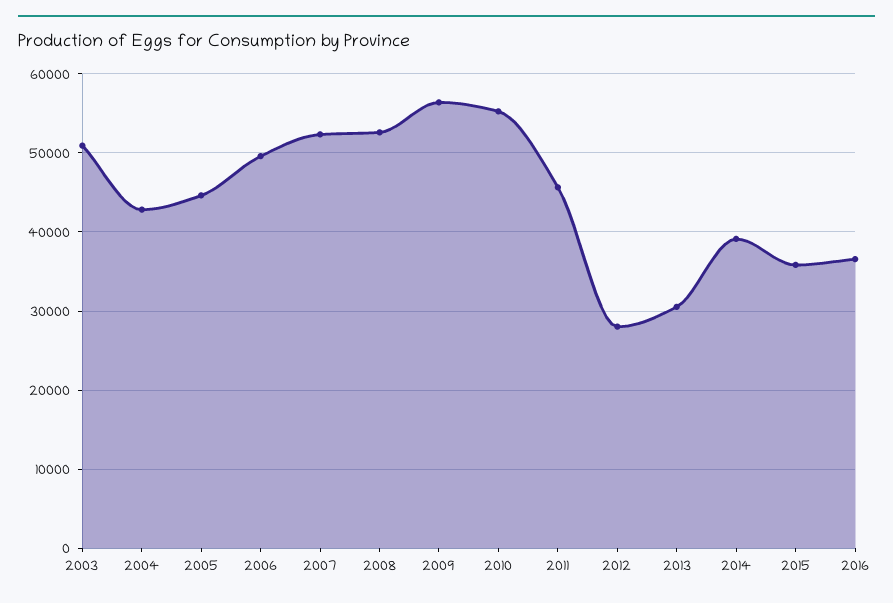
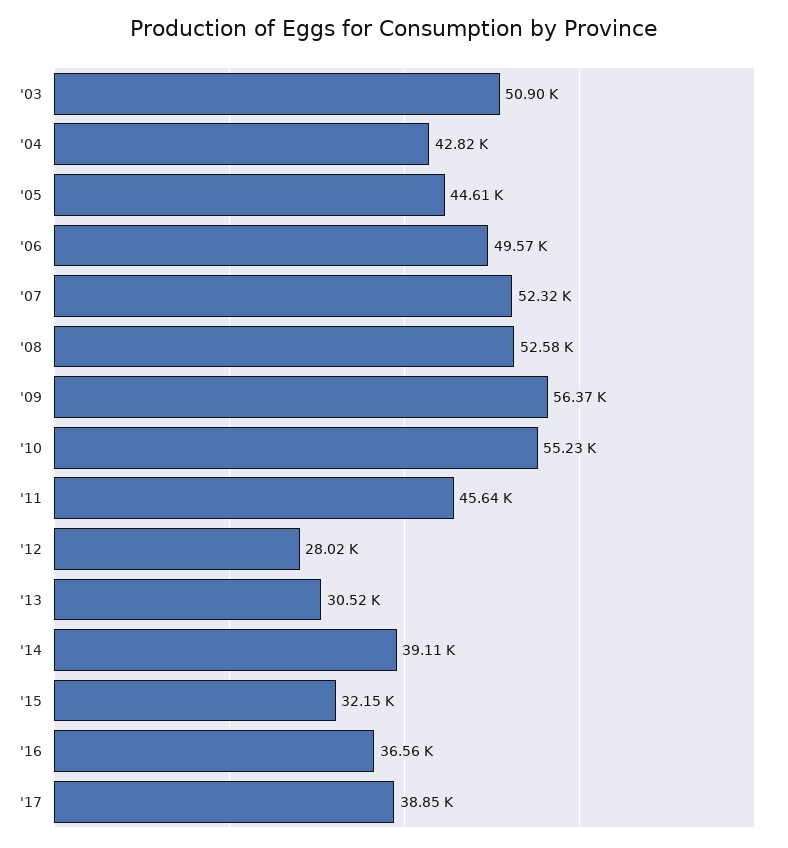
2015: 36000 -> 32150
'17: none -> 38850

